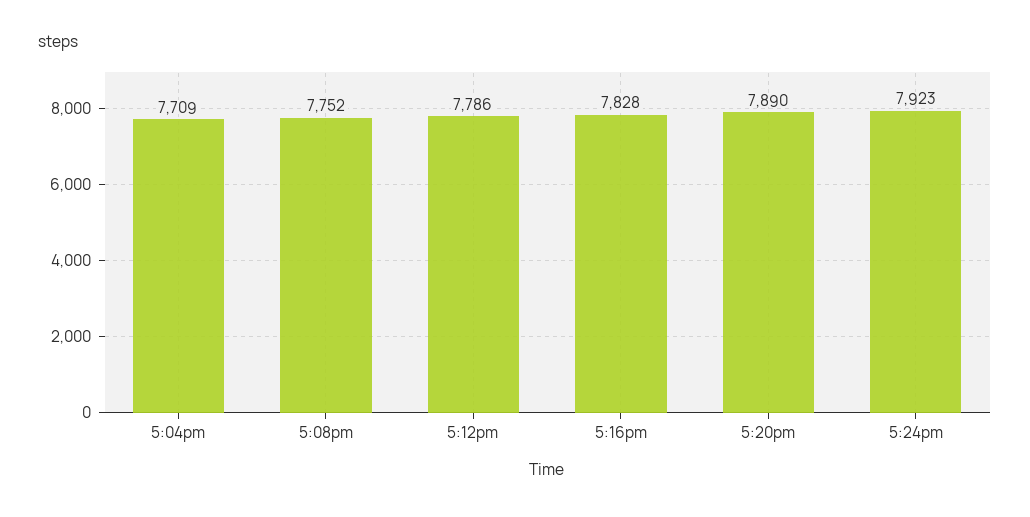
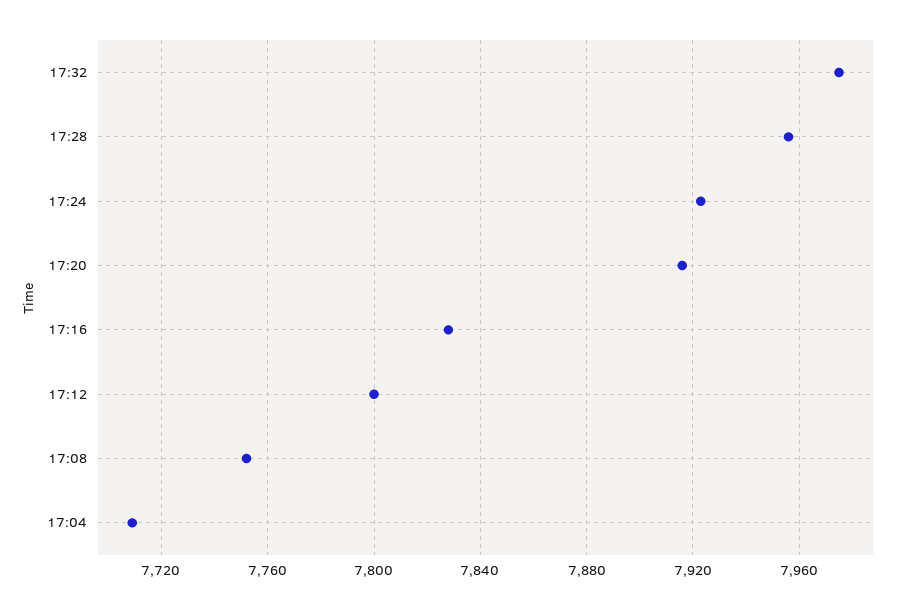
5:12pm: 7786 -> 7800
5:20pm: 7890 -> 7915
17:32: none -> 7975
17:28: none -> 7955

